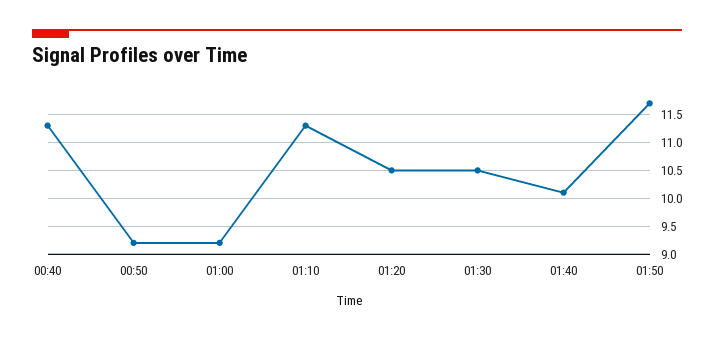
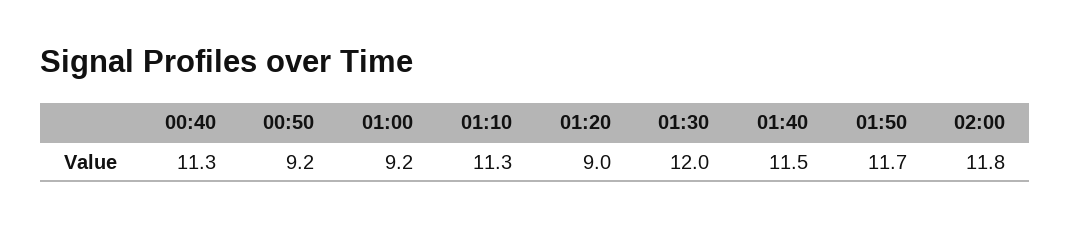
01:20: 10.5 -> 9
01:30: 10.5 -> 12
01:40: 10 -> 11.5
02:00: none -> 11.8

